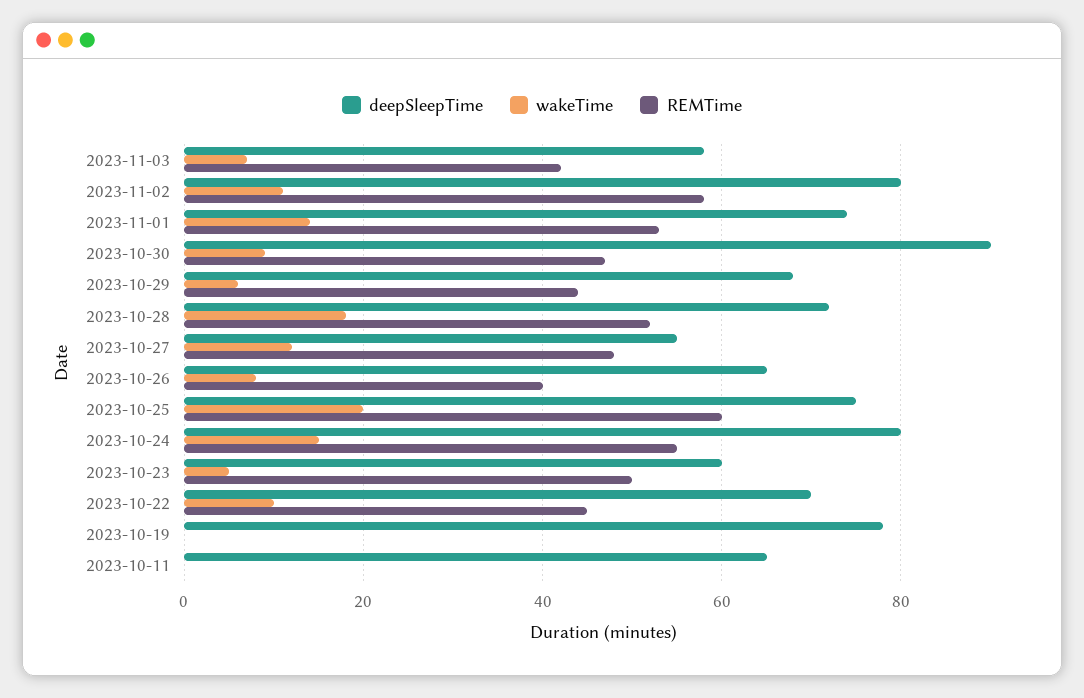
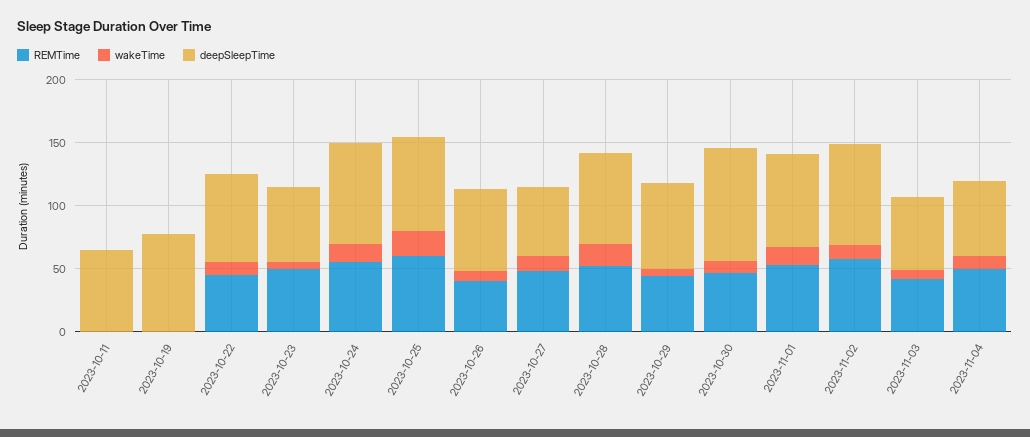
REMTime, 2023-11-04: none -> 50
wakeTime, 2023-11-04: none -> 10
deepSleepTime, 2023-11-04: none -> 60

